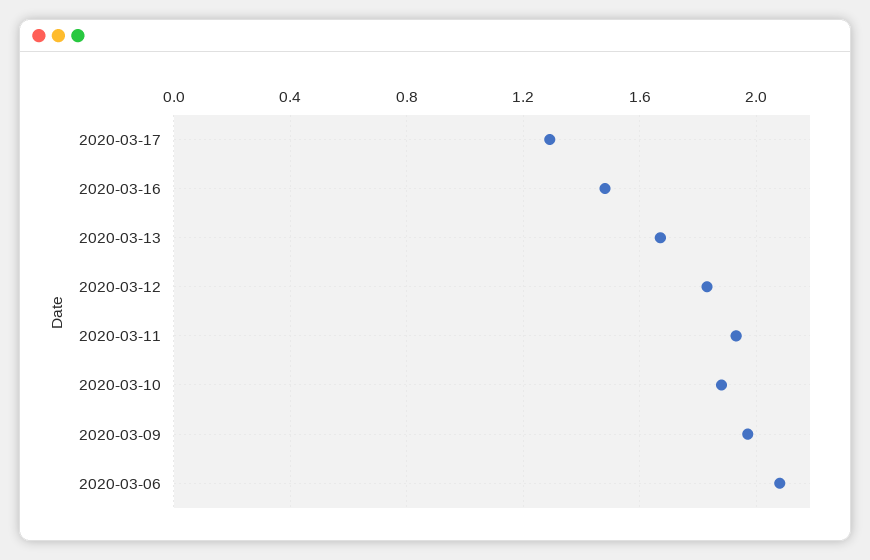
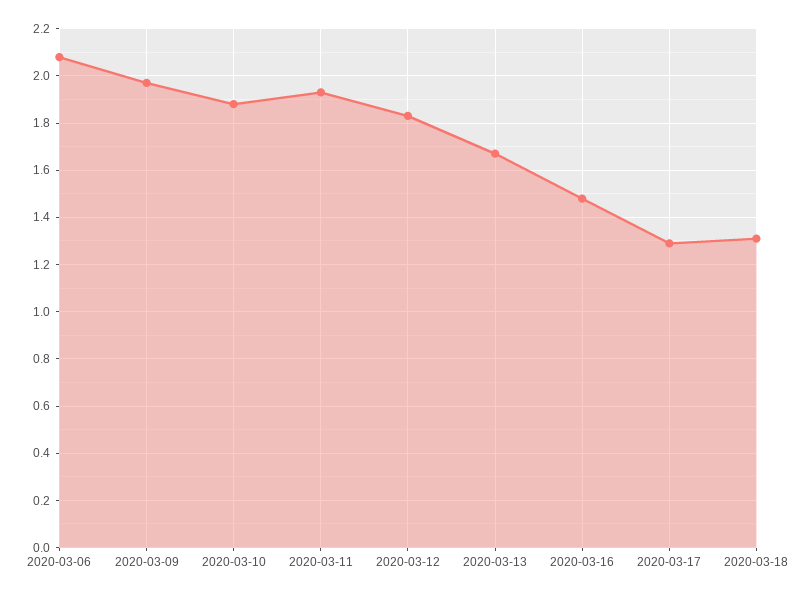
2020-03-18: none -> 1.3

